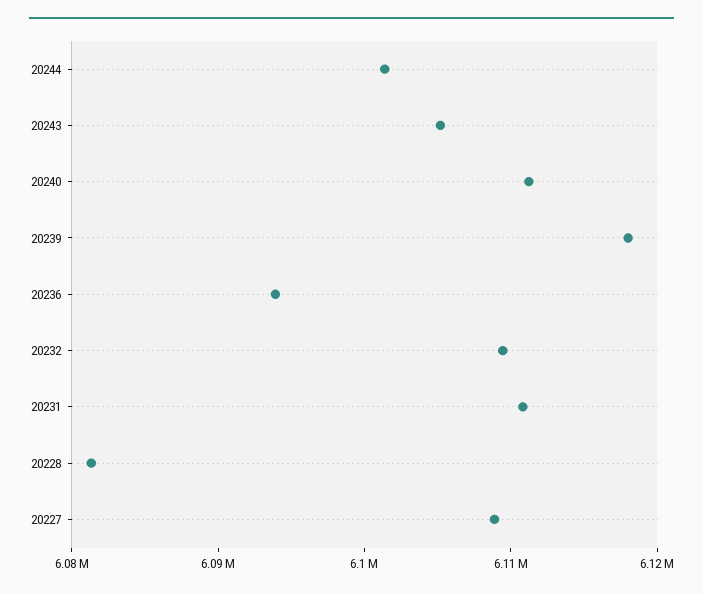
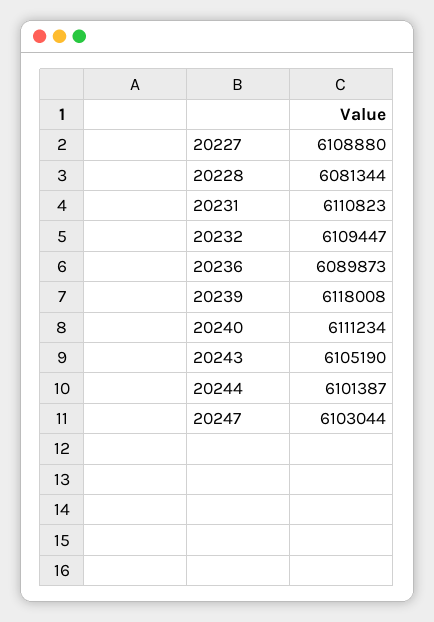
20236: 6094000 -> 6089873
20247: none -> 6103044

